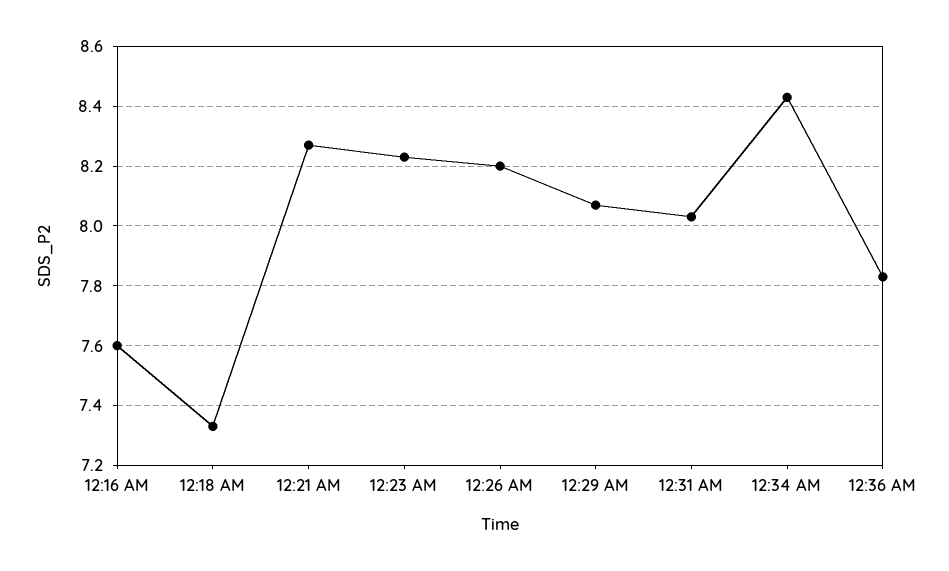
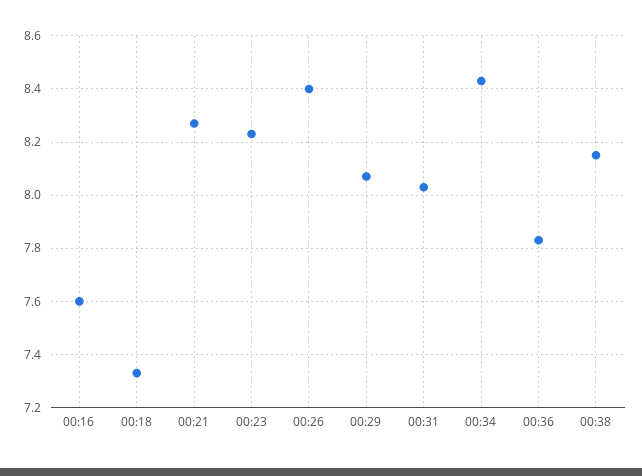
12:26 AM: 8.2 -> 8.4
00:38: none -> 8.15

